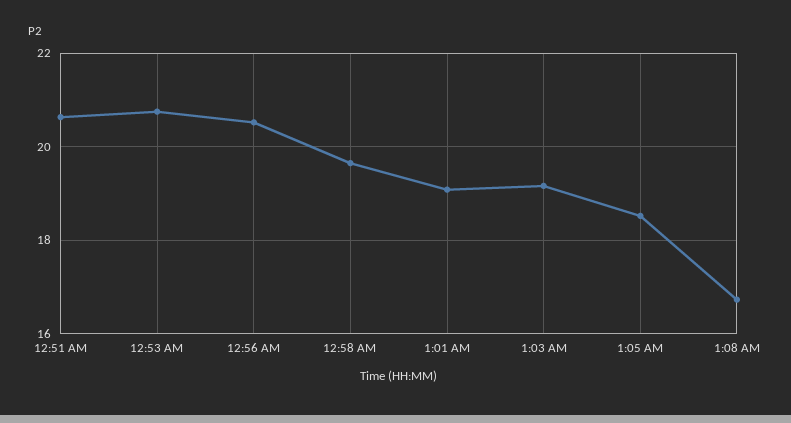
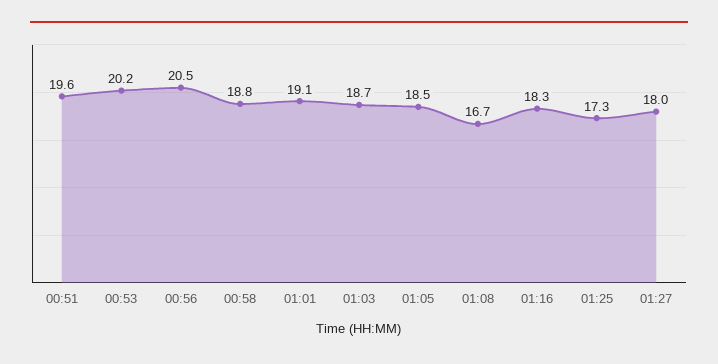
12:51 AM: 20.6 -> 19.6
12:53 AM: 20.8 -> 20.2
12:58 AM: 19.6 -> 18.8
1:03 AM: 19.2 -> 18.7
01:16: none -> 18.3
01:25: none -> 17.3
01:27: none -> 18

